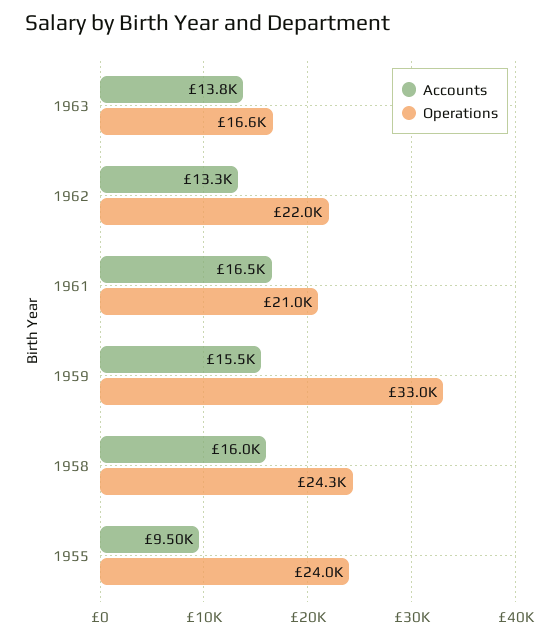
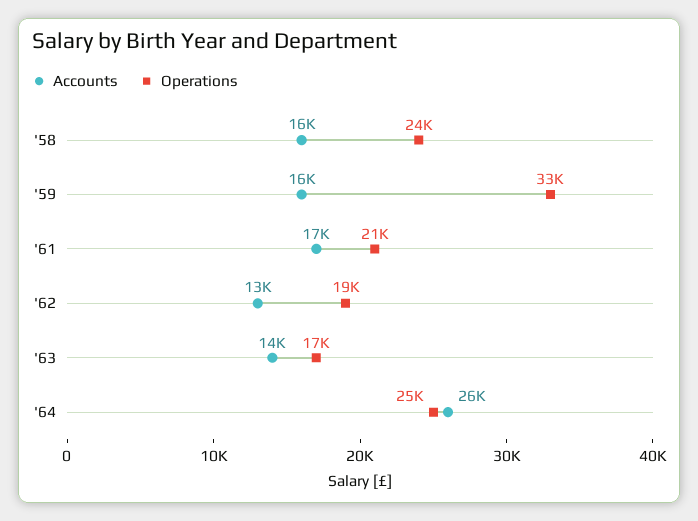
Operations, 1962: 22000 -> 19000
Accounts, 1955: 9500 -> none
Operations, 1955: 24000 -> none
Accounts, '64: none -> 26000
Operations, '64: none -> 25000

